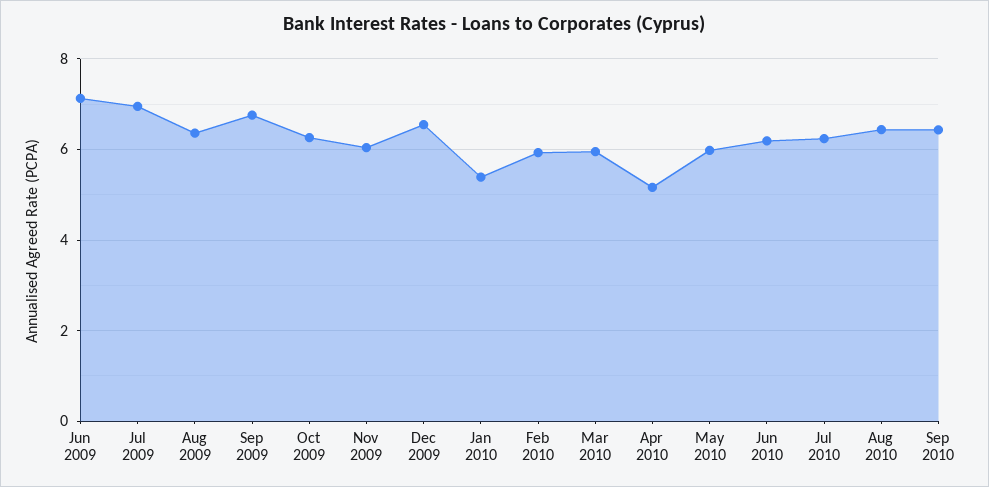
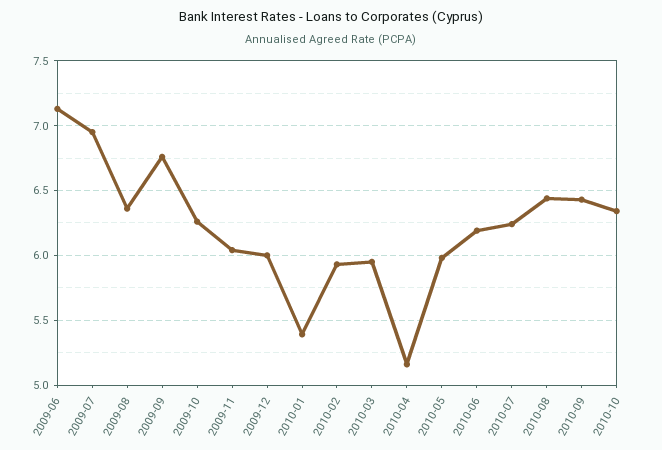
Dec 2009: 6.6 -> 6
2010-10: none -> 6.35

